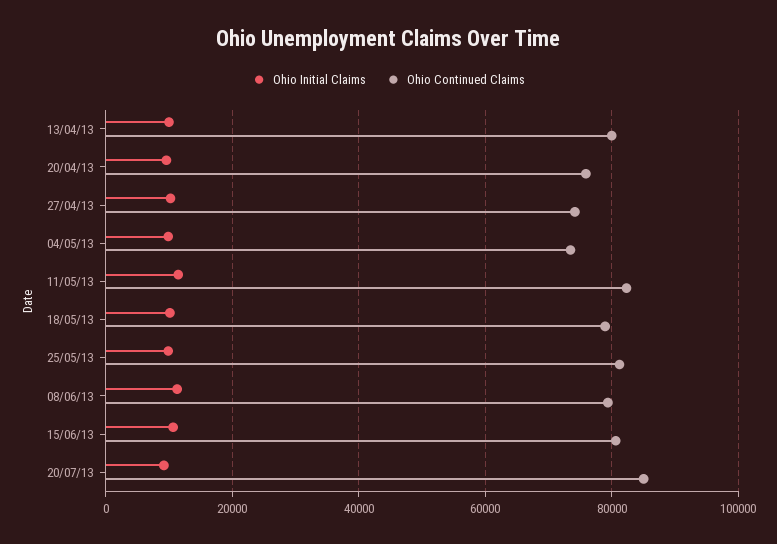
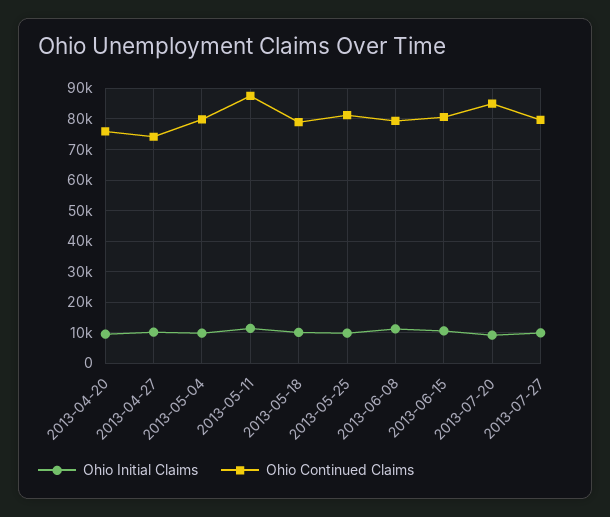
Ohio Initial Claims, 13/04/13: 10000 -> none
Ohio Continued Claims, 13/04/13: 80000 -> none
Ohio Continued Claims, 04/05/13: 74000 -> 80000
Ohio Continued Claims, 11/05/13: 82000 -> 88000
Ohio Initial Claims, 2013-07-27: none -> 10000
Ohio Continued Claims, 2013-07-27: none -> 80000

